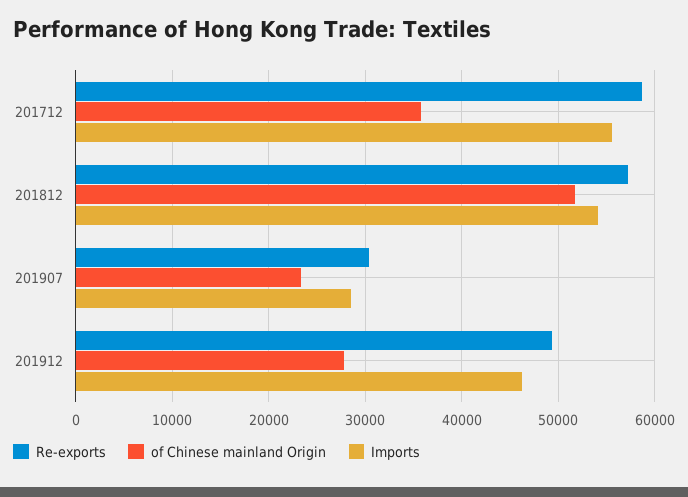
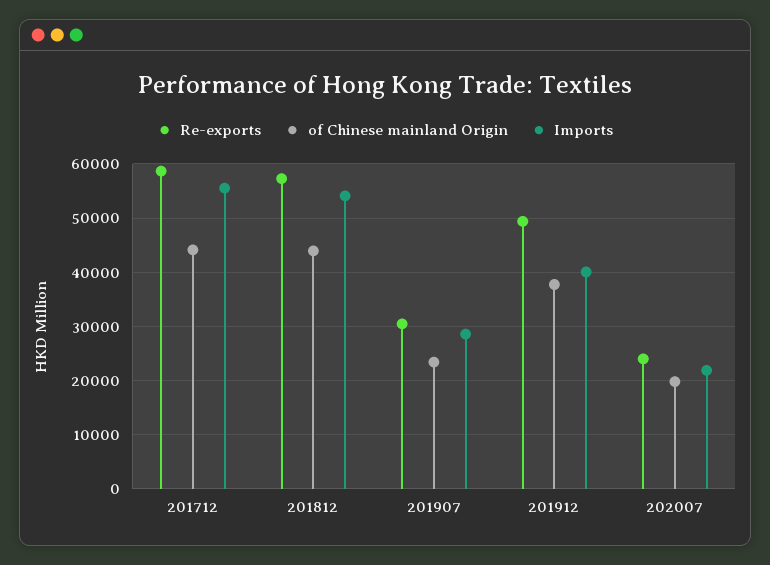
of Chinese mainland Origin, 201712: 36000 -> 44000
of Chinese mainland Origin, 201812: 52000 -> 44000
of Chinese mainland Origin, 201912: 28000 -> 38000
Imports, 201912: 46000 -> 40000
Re-exports, 202007: none -> 24000
of Chinese mainland Origin, 202007: none -> 20000
Imports, 202007: none -> 22000

